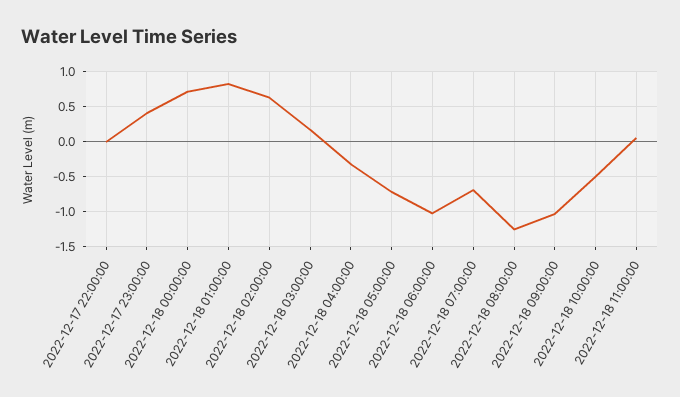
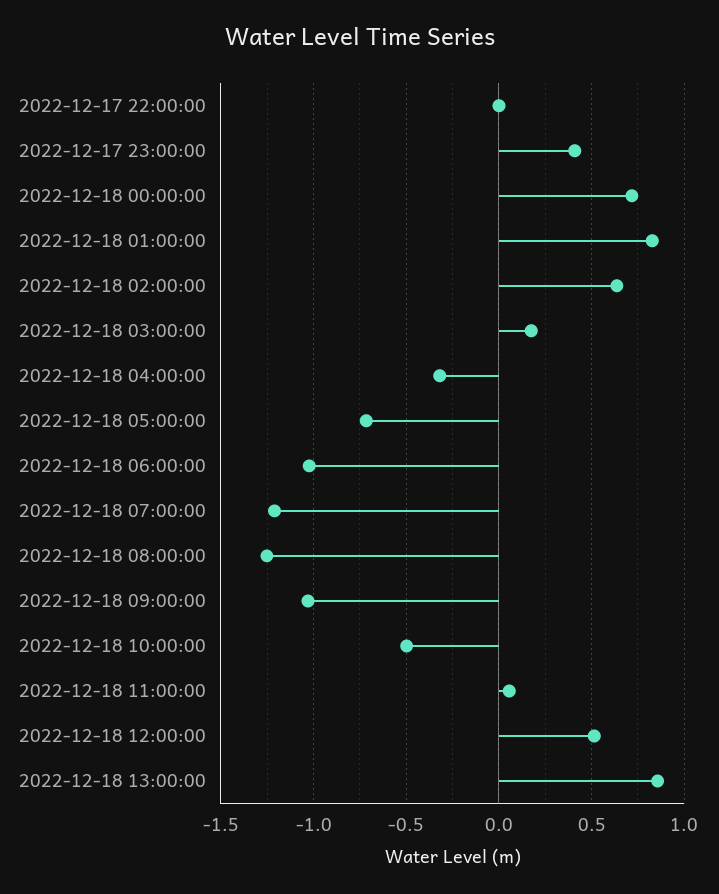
2022-12-18 07:00:00: -0.7 -> -1.2
2022-12-18 12:00:00: none -> 0.5
2022-12-18 13:00:00: none -> 0.85

